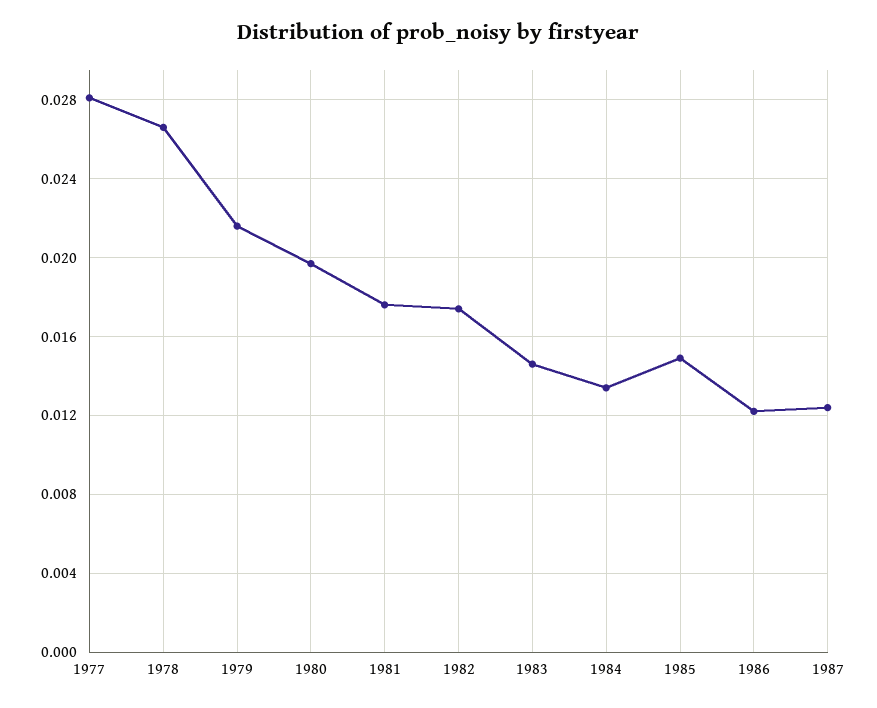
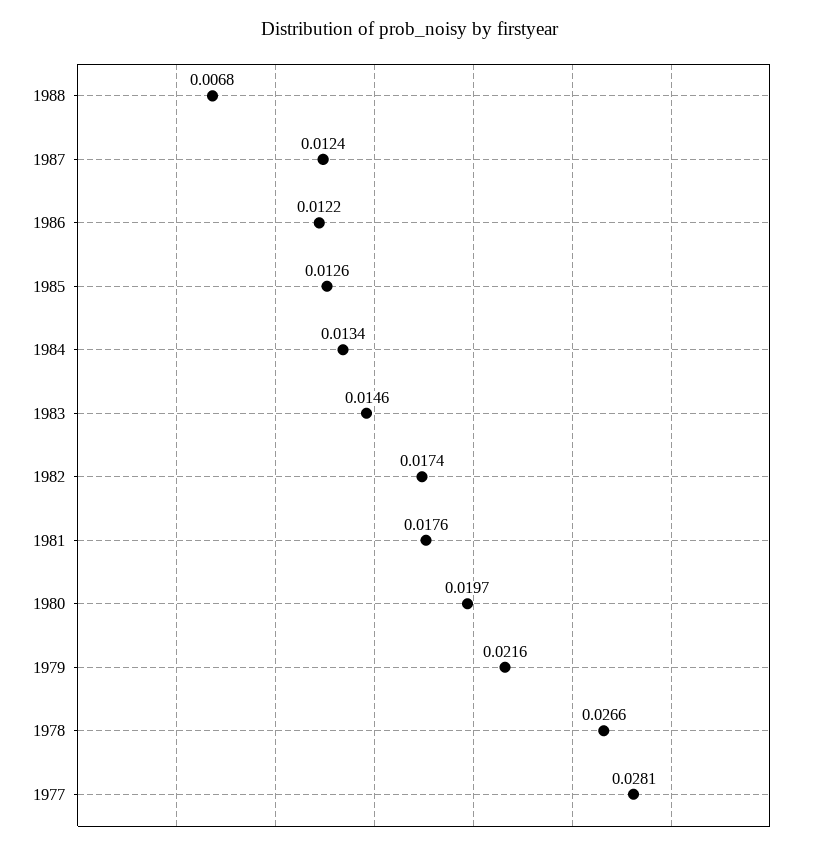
1985: 0.015 -> 0.0126
1988: none -> 0.0068

